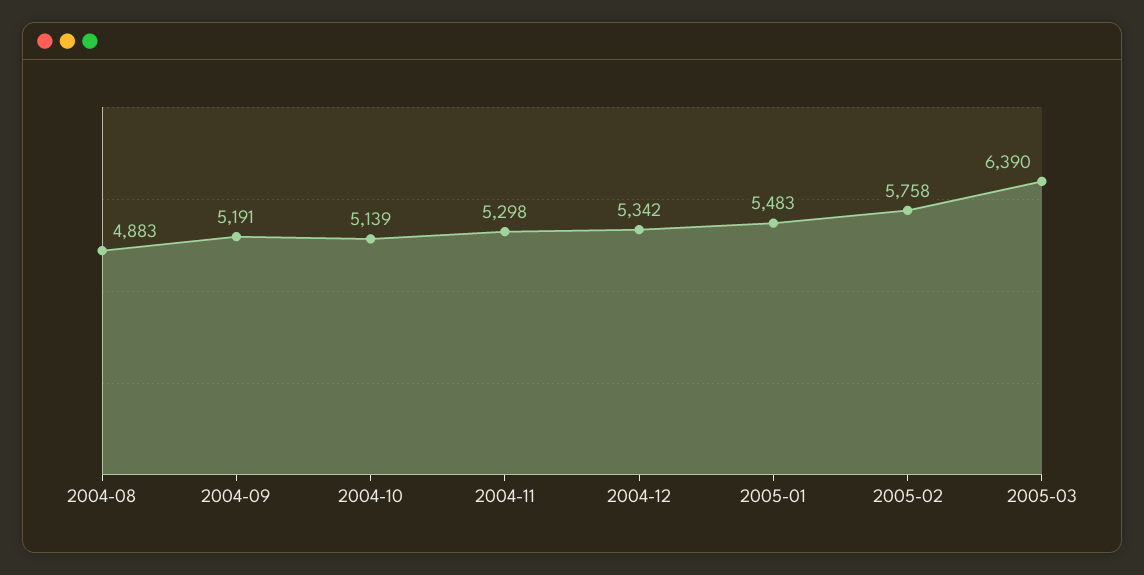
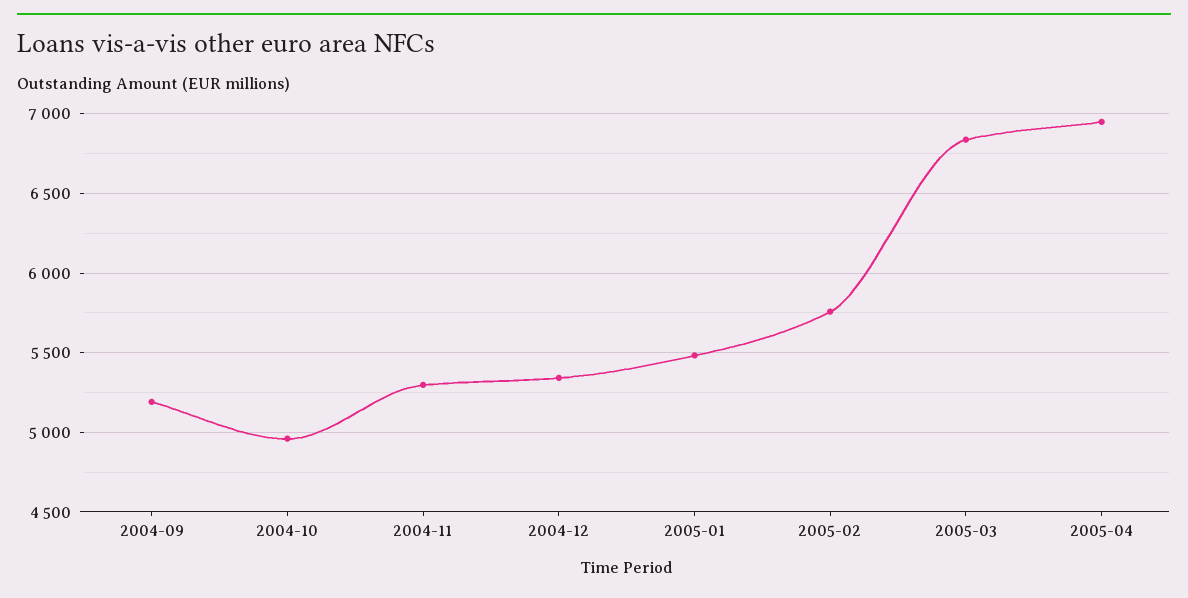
2004-08: 4883 -> none
2004-10: 5139 -> 4950
2005-03: 6390 -> 6850
2005-04: none -> 6950

